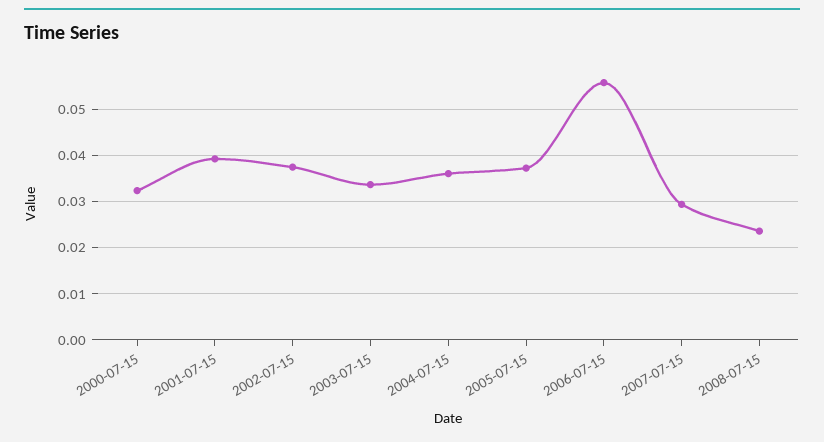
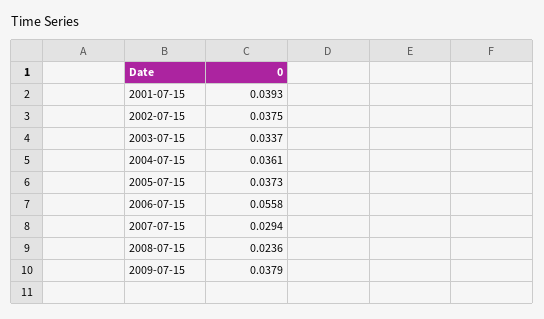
2000-07-15: 0.032 -> none
2009-07-15: none -> 0.0379

